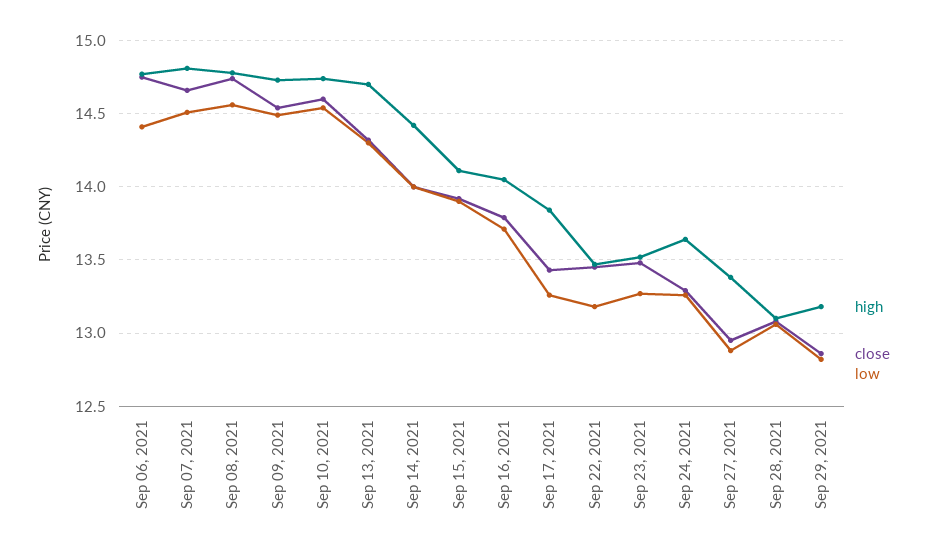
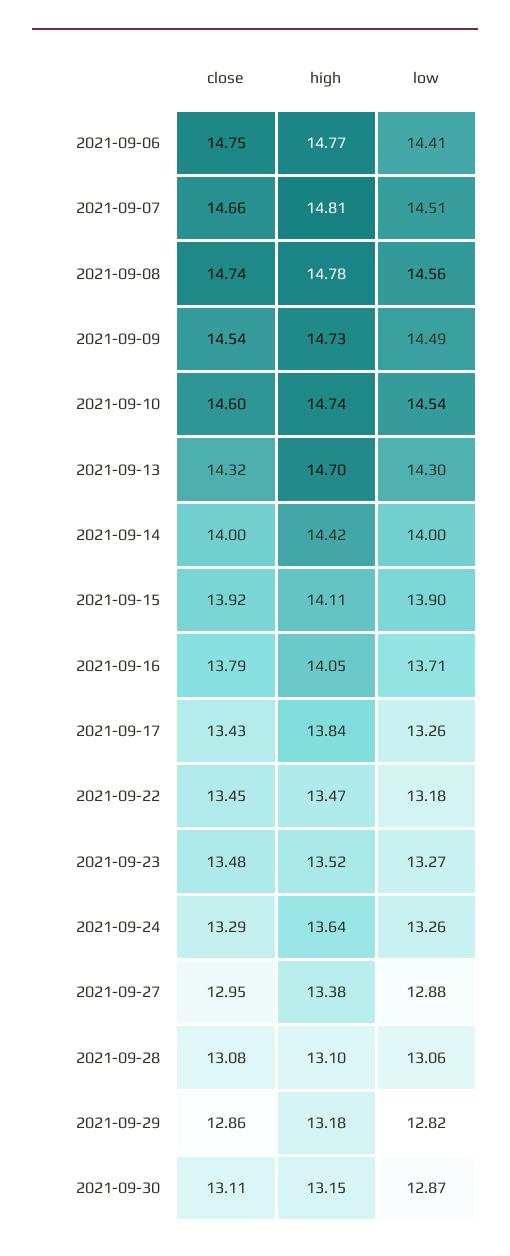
close, 2021-09-30: none -> 13.11
high, 2021-09-30: none -> 13.15
low, 2021-09-30: none -> 12.87

